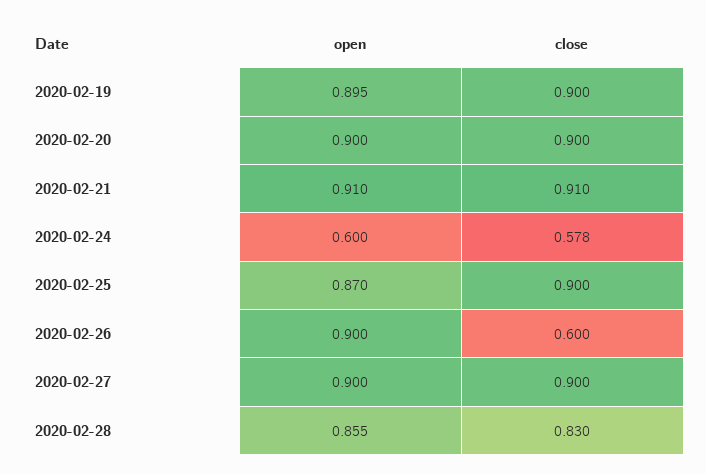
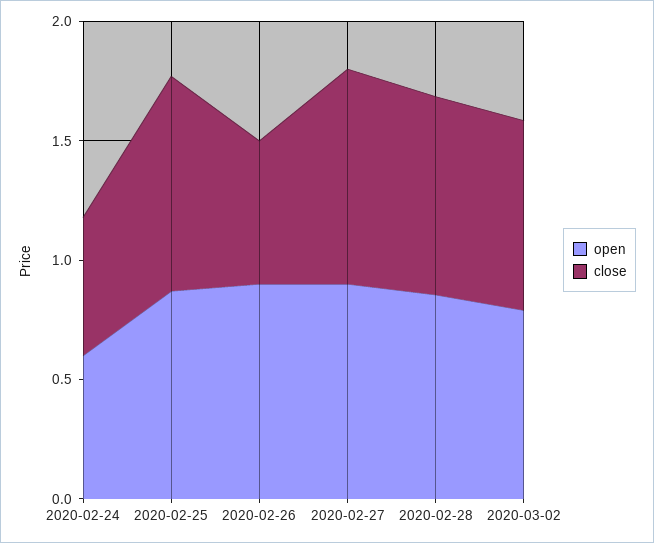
open, 2020-02-19: 0.895 -> none
close, 2020-02-19: 0.9 -> none
open, 2020-02-20: 0.9 -> none
close, 2020-02-20: 0.9 -> none
open, 2020-02-21: 0.91 -> none
close, 2020-02-21: 0.91 -> none
open, 2020-03-02: none -> 0.8
close, 2020-03-02: none -> 0.8

